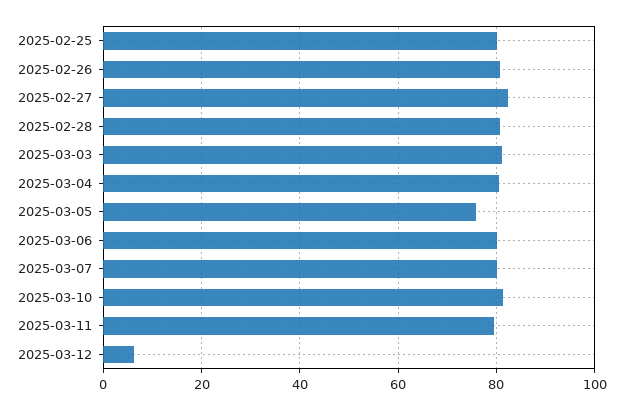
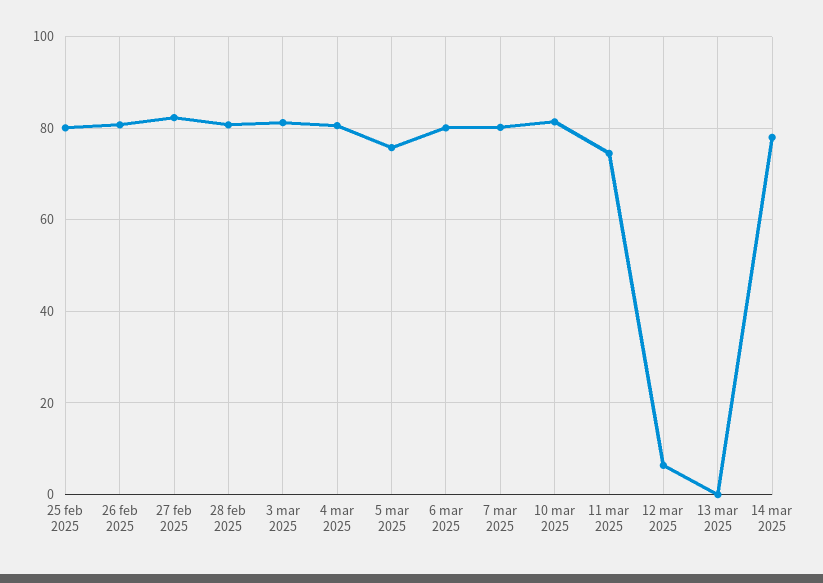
2025-03-11: 80 -> 74
13 mar 2025: none -> 0
14 mar 2025: none -> 78

